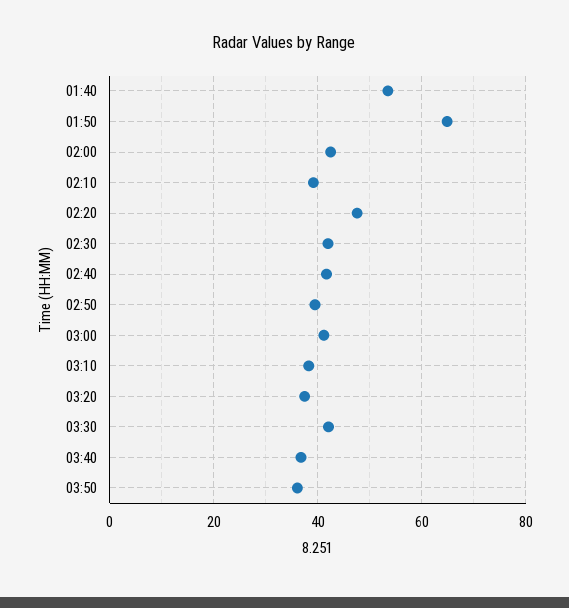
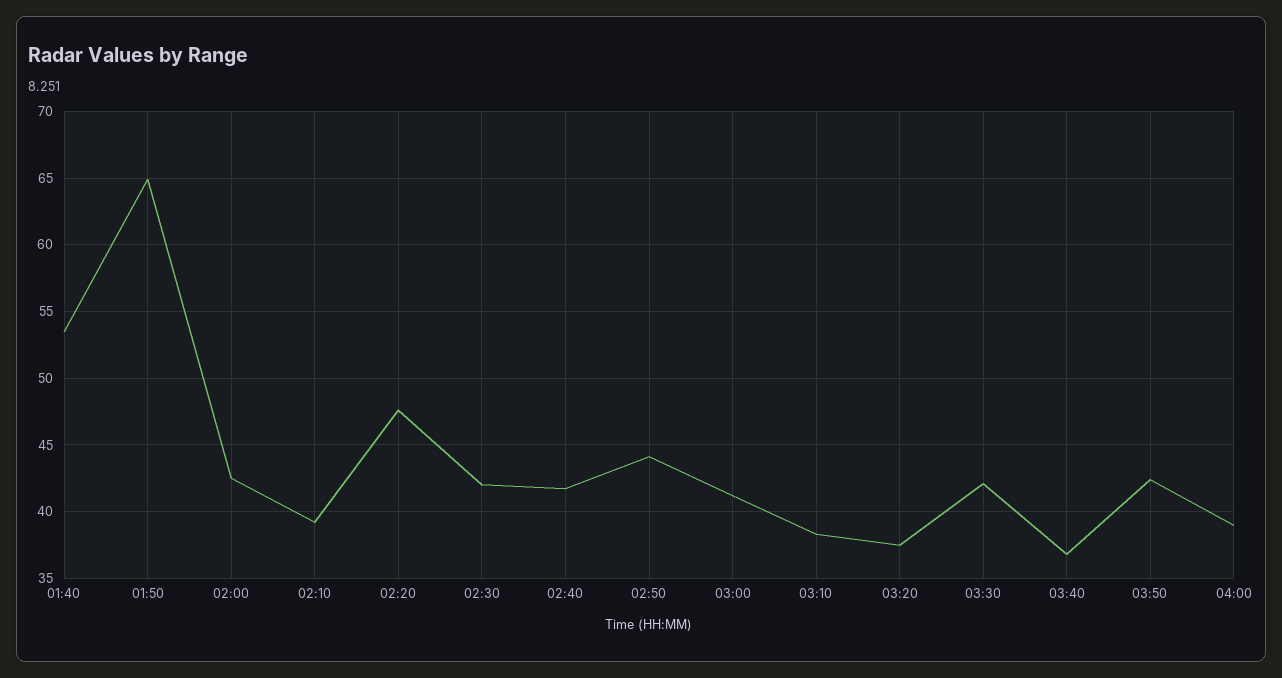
02:50: 40 -> 44
03:50: 36 -> 42.5
04:00: none -> 39

